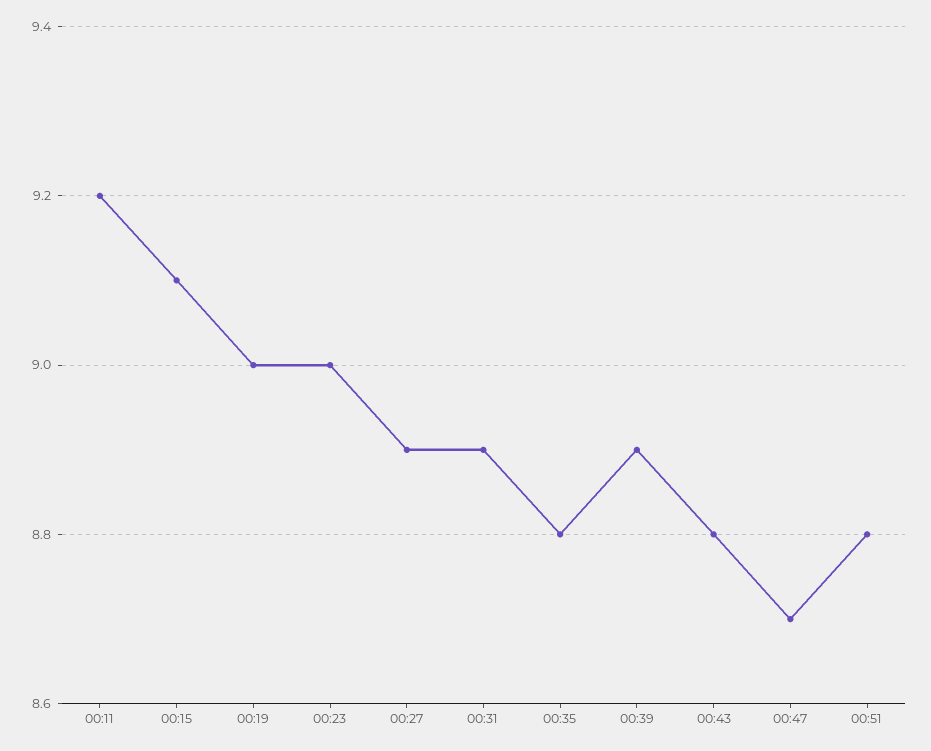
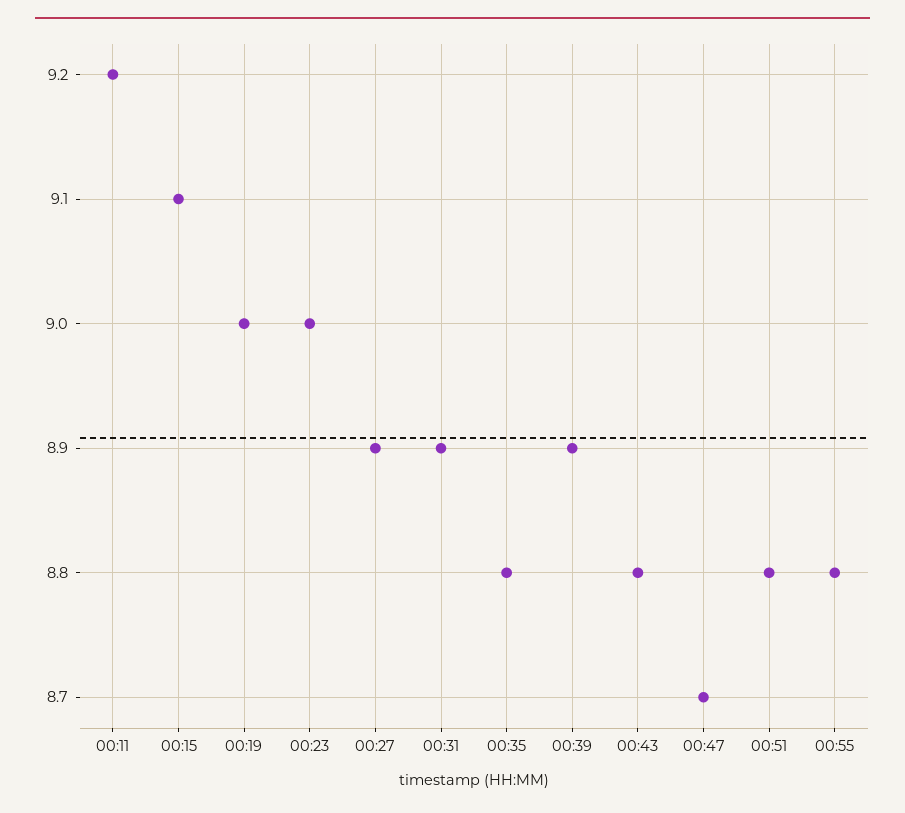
00:55: none -> 8.8

